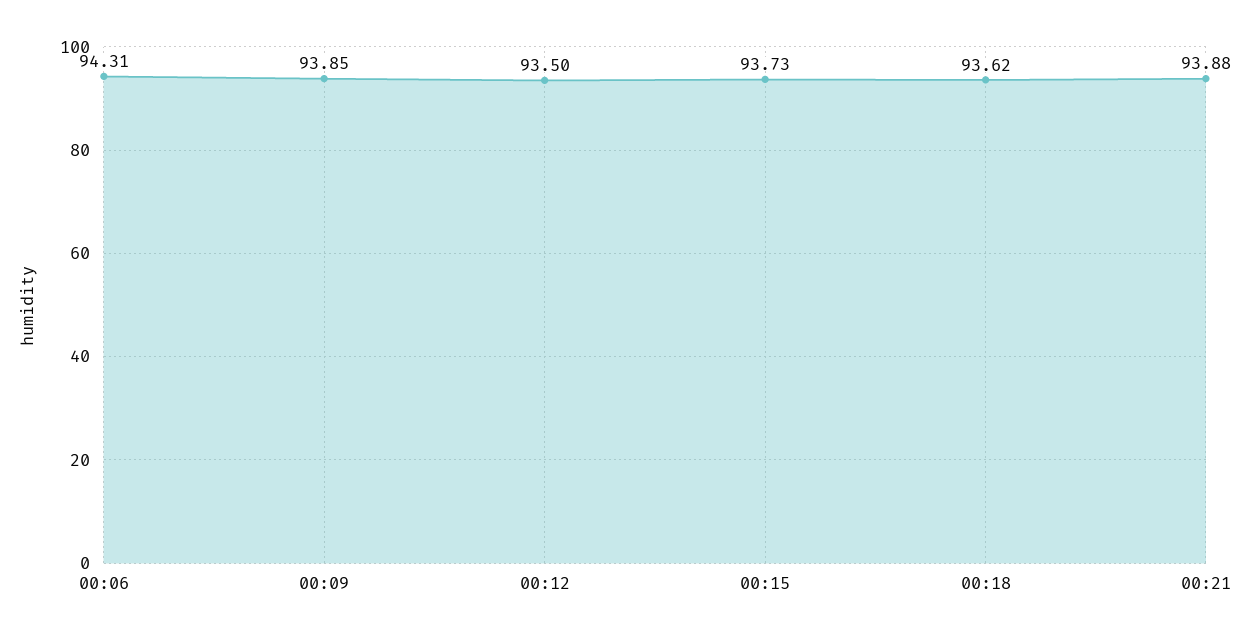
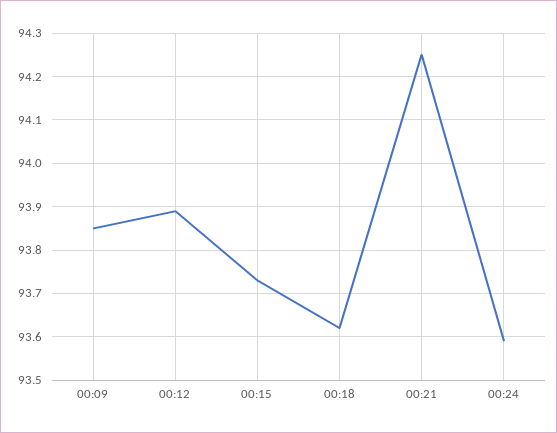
00:06: 94.31 -> none
00:12: 93.5 -> 93.9
00:21: 93.88 -> 94.25
00:24: none -> 93.6

